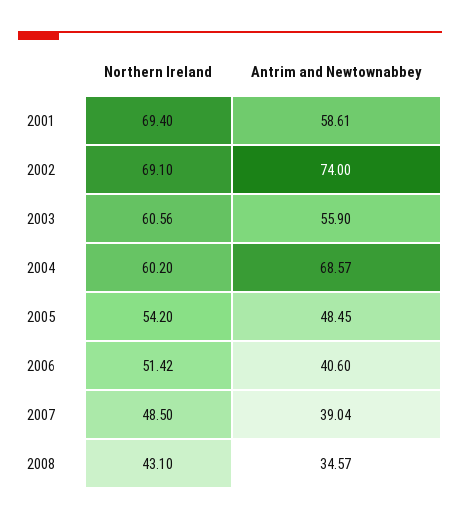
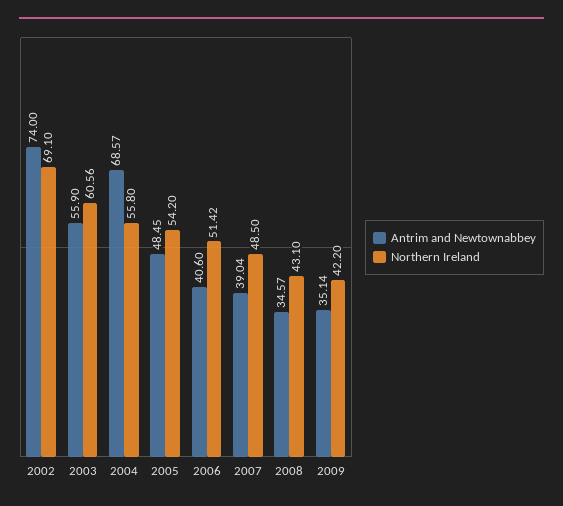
Northern Ireland, 2001: 69.4 -> none
Antrim and Newtownabbey, 2001: 58.61 -> none
Northern Ireland, 2004: 60.2 -> 55.8
Antrim and Newtownabbey, 2009: none -> 35.14
Northern Ireland, 2009: none -> 42.2

